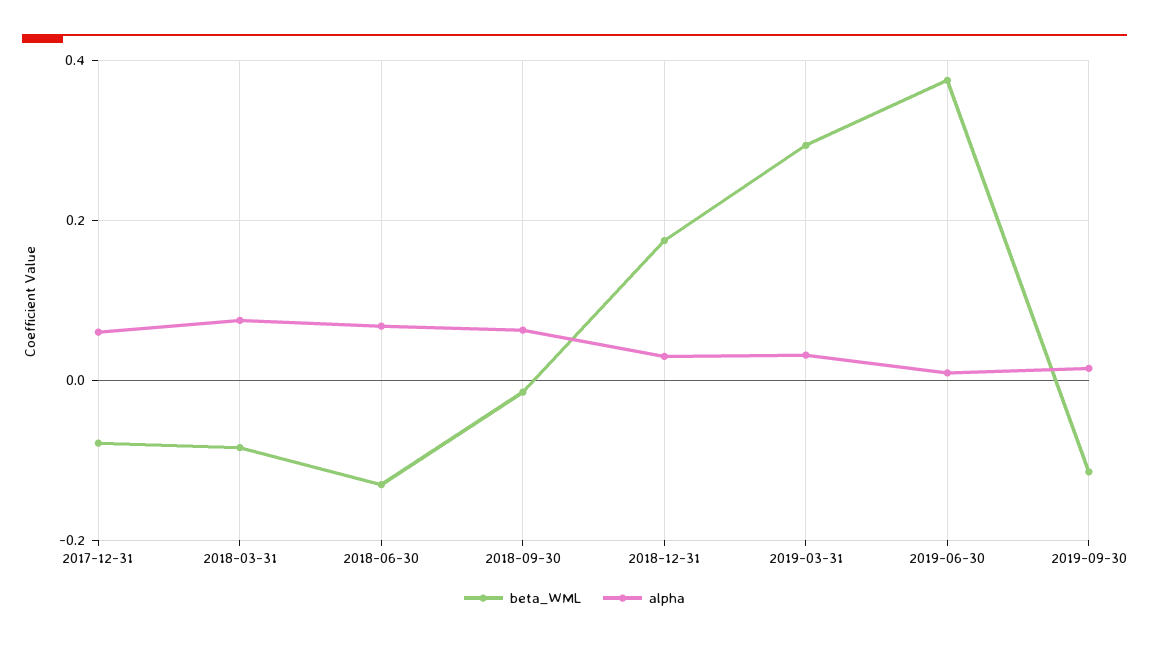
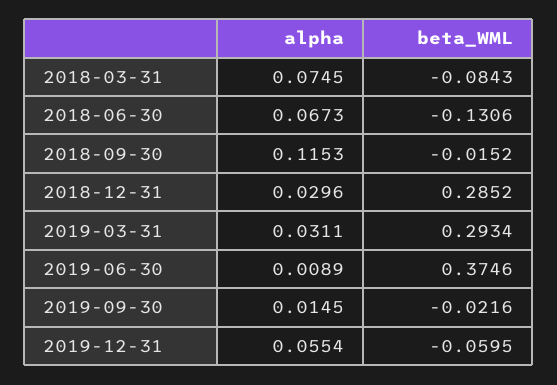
beta_WML, 2017-12-31: -0.08 -> none
alpha, 2017-12-31: 0.06 -> none
alpha, 2018-09-30: 0.06 -> 0.1153
beta_WML, 2018-12-31: 0.18 -> 0.2852
beta_WML, 2019-09-30: -0.12 -> -0.0216
alpha, 2019-12-31: none -> 0.0554
beta_WML, 2019-12-31: none -> -0.0595

